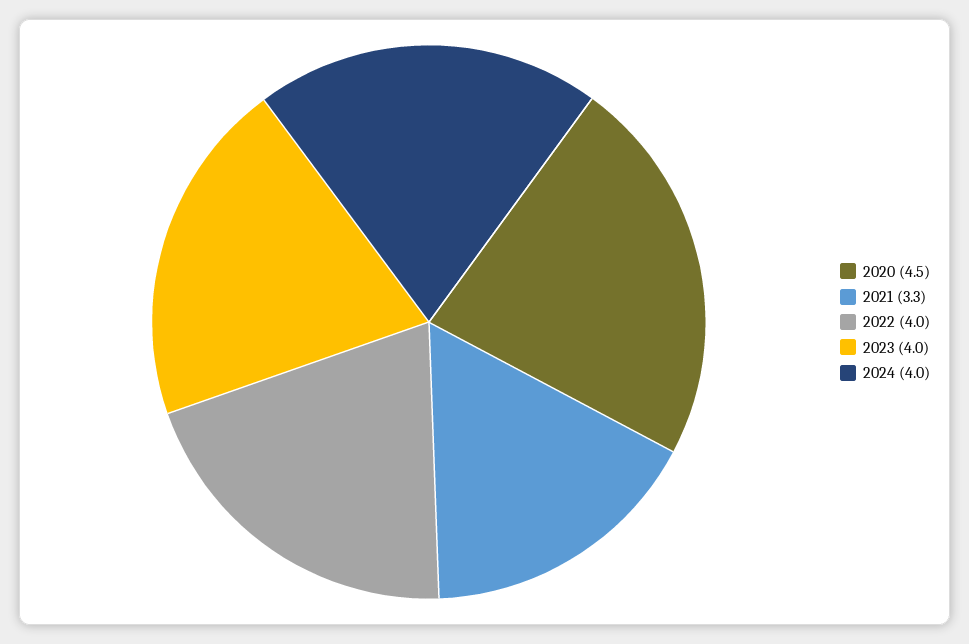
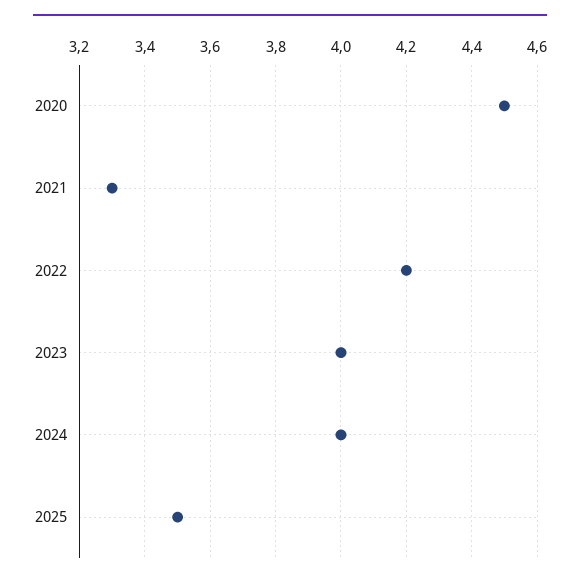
2022: 4 -> 4.2
2025: none -> 3.5

